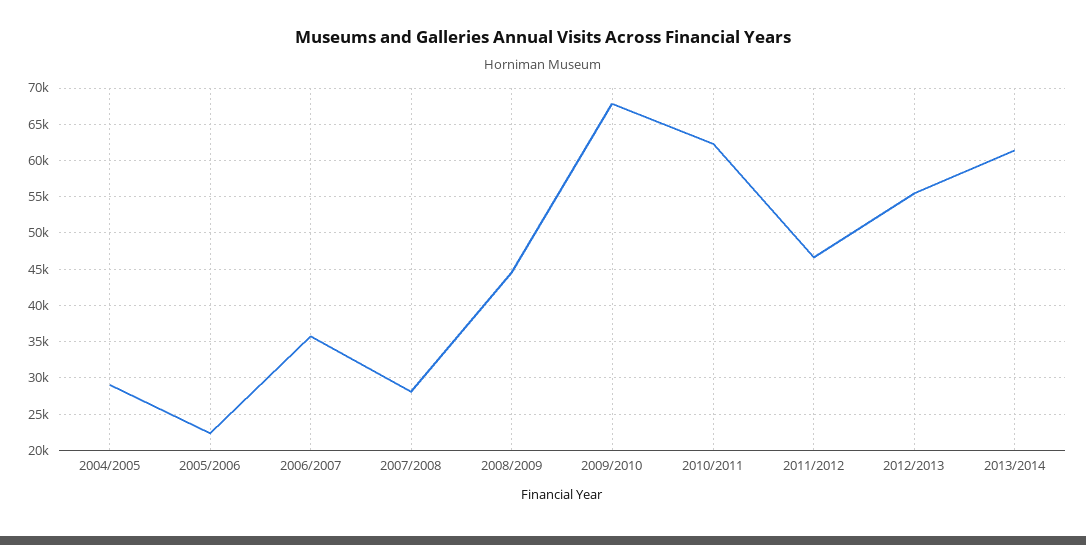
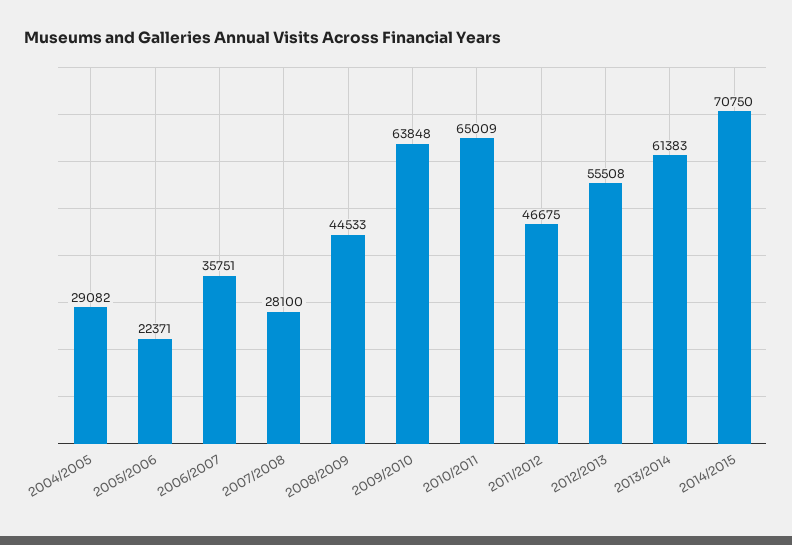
2009/2010: 68000 -> 63848
2010/2011: 62000 -> 65009
2014/2015: none -> 70750

